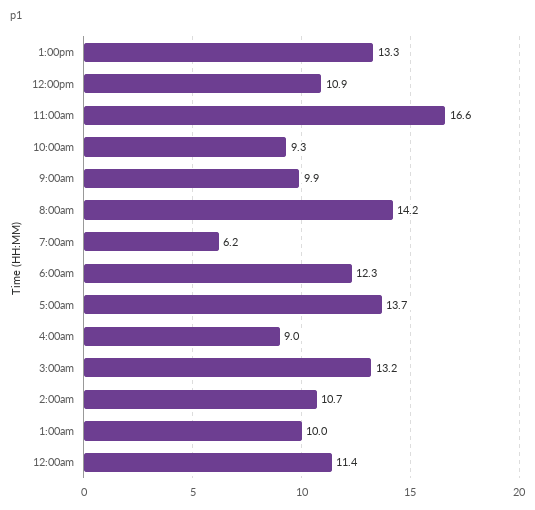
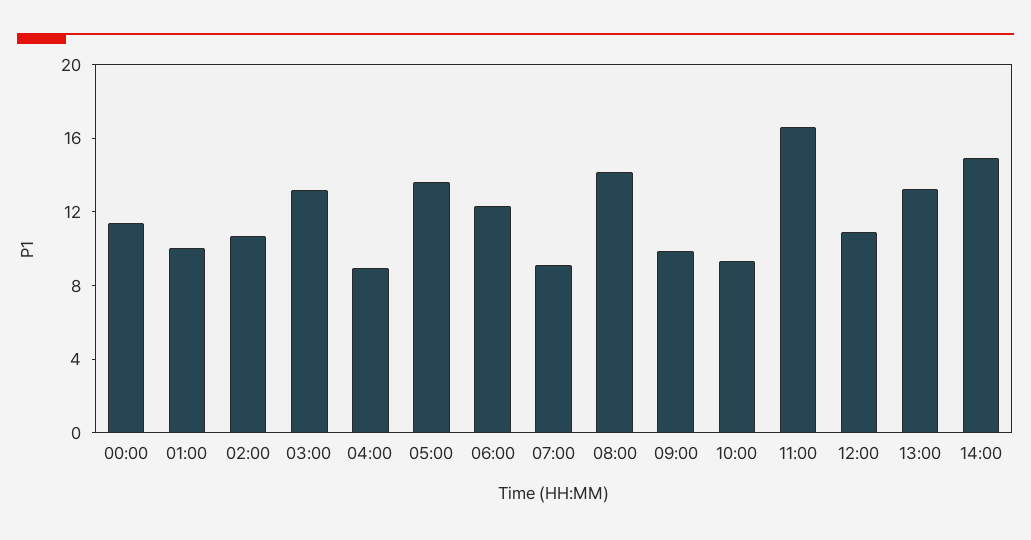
7:00am: 6.2 -> 9
14:00: none -> 15

